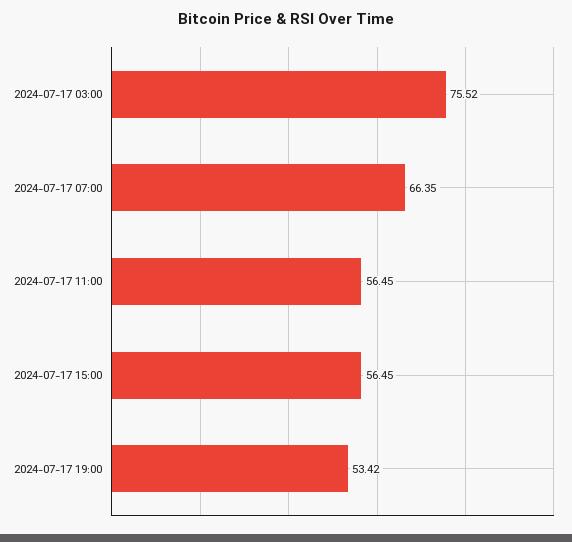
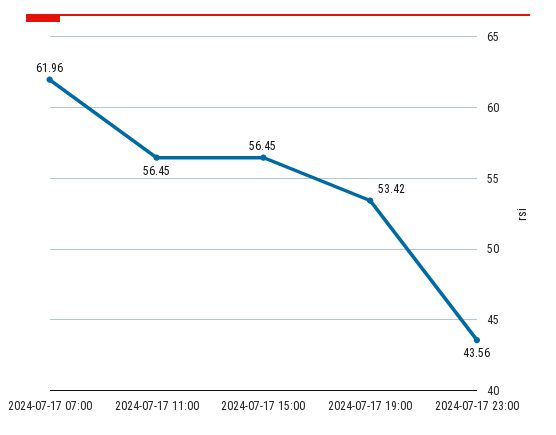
2024-07-17 03:00: 75.52 -> none
2024-07-17 07:00: 66.35 -> 61.96
2024-07-17 23:00: none -> 43.56

